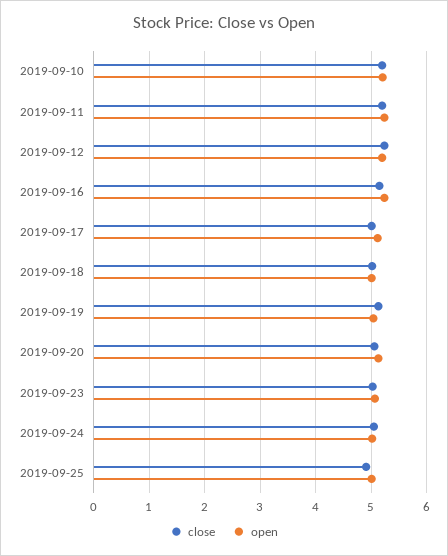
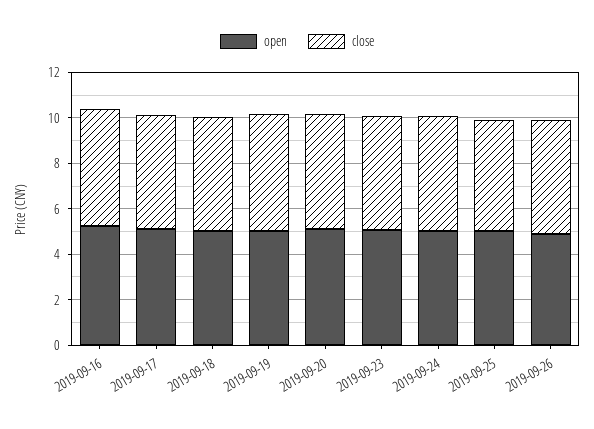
close, 2019-09-10: 5.2 -> none
open, 2019-09-10: 5.2 -> none
close, 2019-09-11: 5.2 -> none
open, 2019-09-11: 5.2 -> none
close, 2019-09-12: 5.2 -> none
open, 2019-09-12: 5.2 -> none
open, 2019-09-26: none -> 5
close, 2019-09-26: none -> 5

